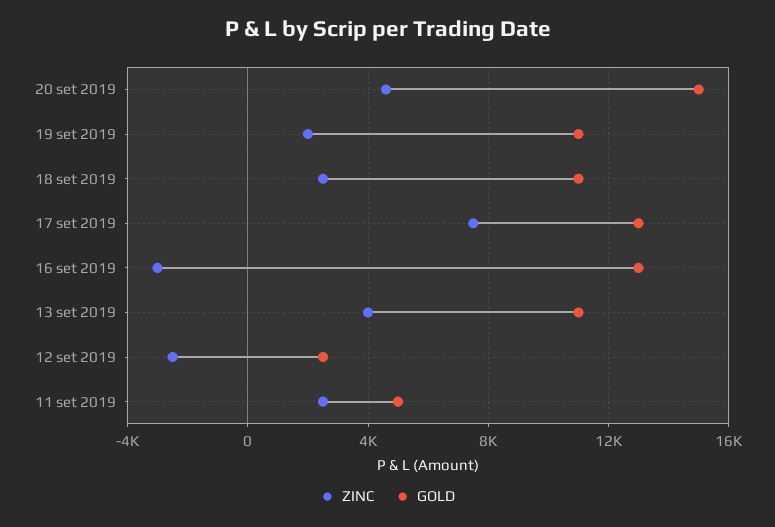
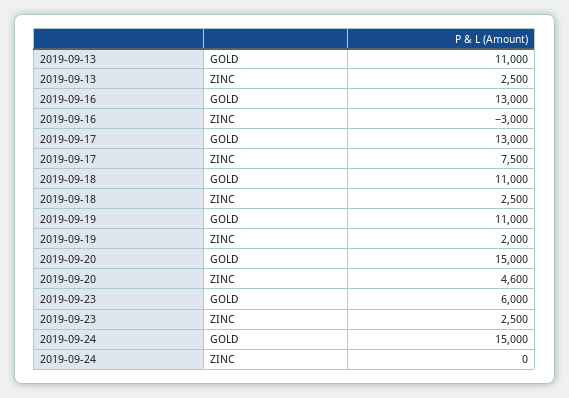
ZINC, 13 set 2019: 4000 -> 2500
ZINC, 12 set 2019: -2500 -> none
GOLD, 12 set 2019: 2500 -> none
ZINC, 11 set 2019: 2500 -> none
GOLD, 11 set 2019: 5000 -> none
GOLD, 2019-09-23: none -> 6000
ZINC, 2019-09-23: none -> 2500
GOLD, 2019-09-24: none -> 15000
ZINC, 2019-09-24: none -> 0

